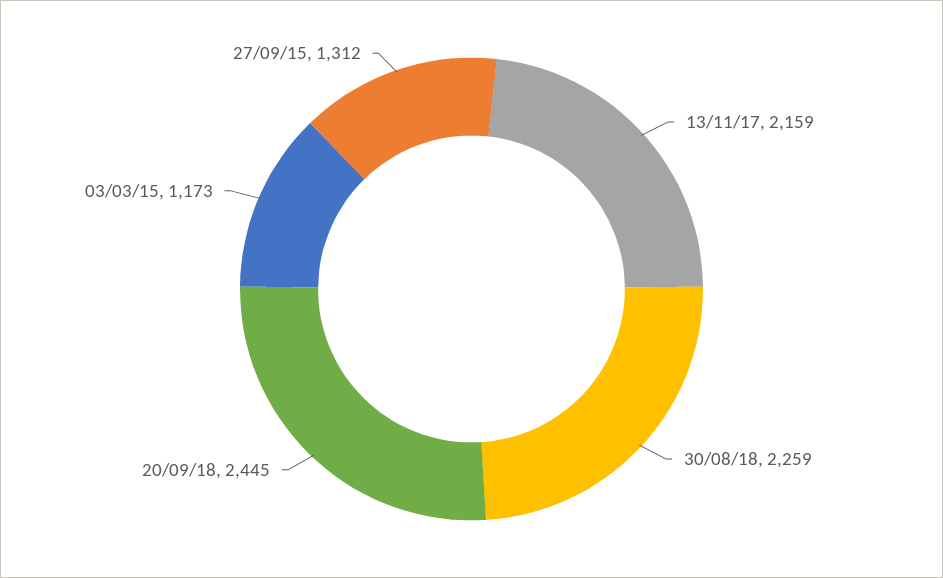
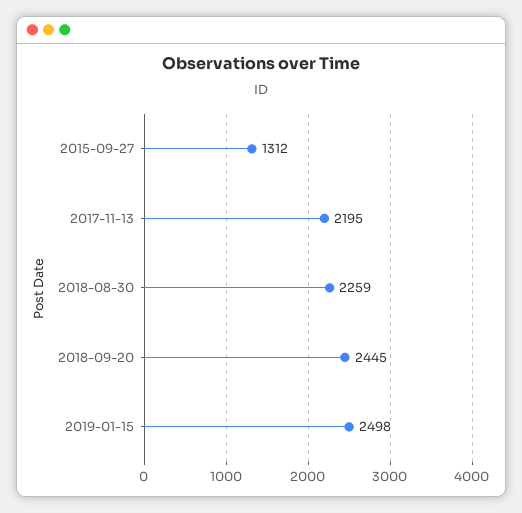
13/11/17: 2159 -> 2195
03/03/15: 1173 -> none
2019-01-15: none -> 2498

